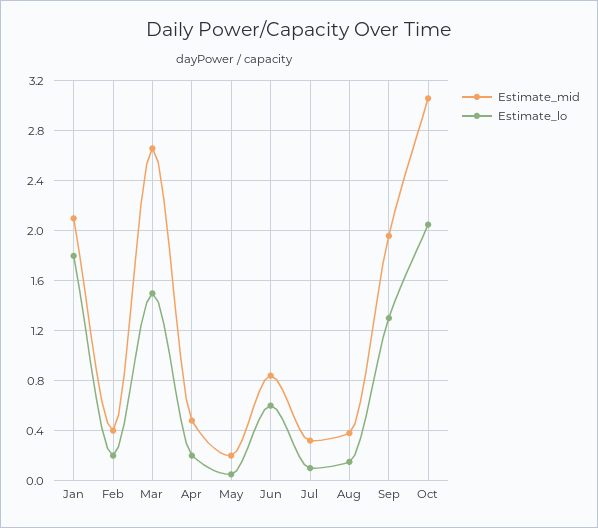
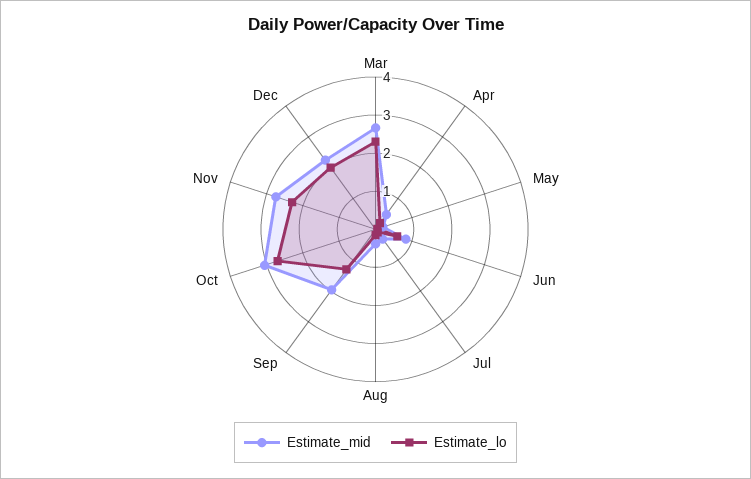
Estimate_mid, Jan: 2.1 -> none
Estimate_lo, Jan: 1.8 -> none
Estimate_mid, Feb: 0.4 -> none
Estimate_lo, Feb: 0.2 -> none
Estimate_lo, Mar: 1.5 -> 2.25
Estimate_lo, Oct: 2.05 -> 2.75
Estimate_mid, Nov: none -> 2.75
Estimate_lo, Nov: none -> 2.25
Estimate_mid, Dec: none -> 2.25
Estimate_lo, Dec: none -> 2

